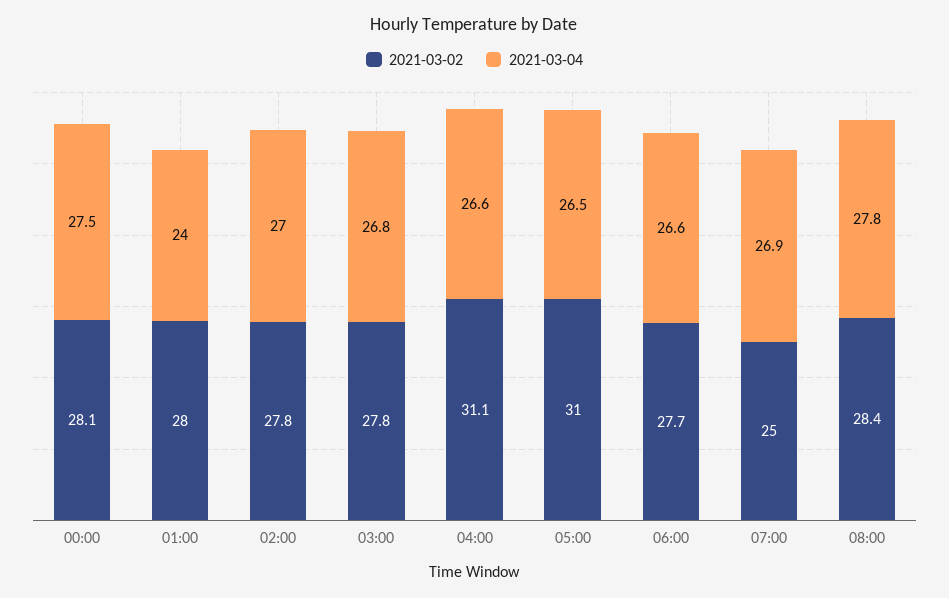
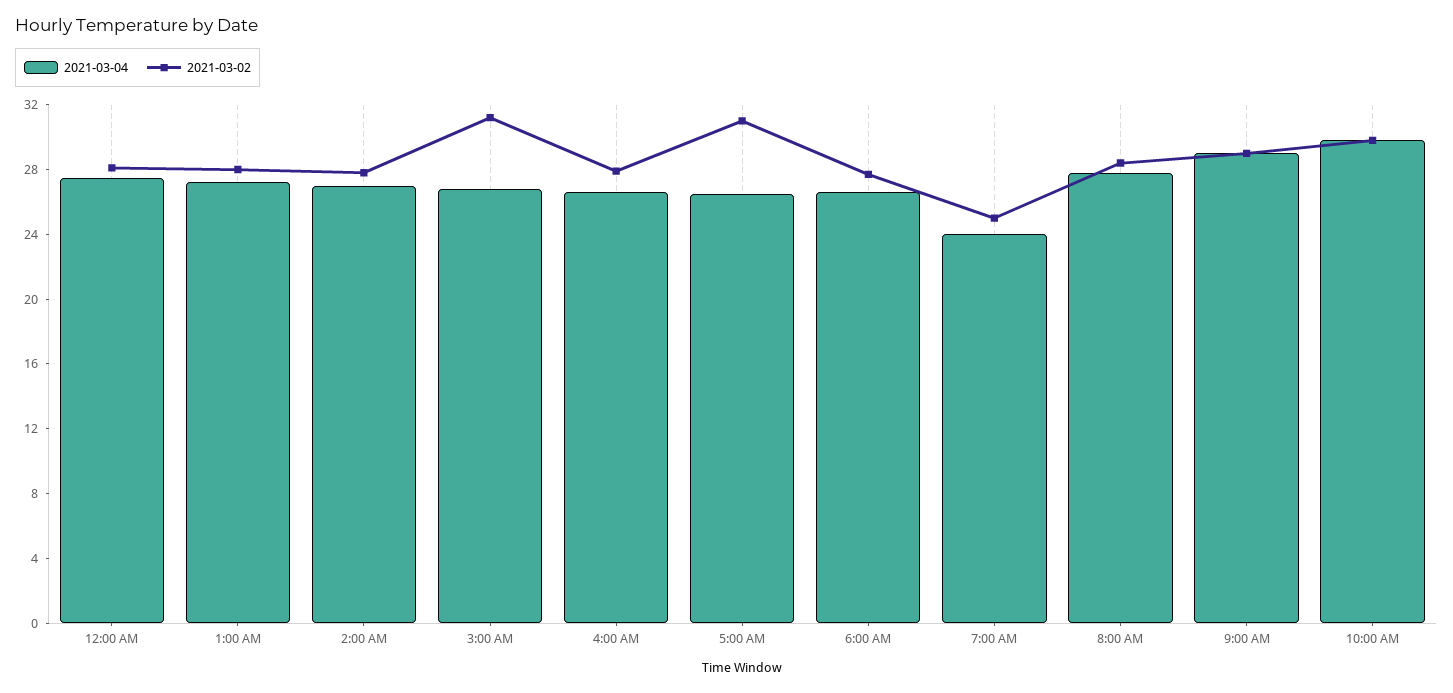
2021-03-04, 01:00: 24 -> 27
2021-03-02, 03:00: 27.8 -> 31
2021-03-02, 04:00: 31.1 -> 28
2021-03-04, 07:00: 26.9 -> 24
2021-03-04, 9:00 AM: none -> 29
2021-03-02, 9:00 AM: none -> 29
2021-03-04, 10:00 AM: none -> 30
2021-03-02, 10:00 AM: none -> 30

